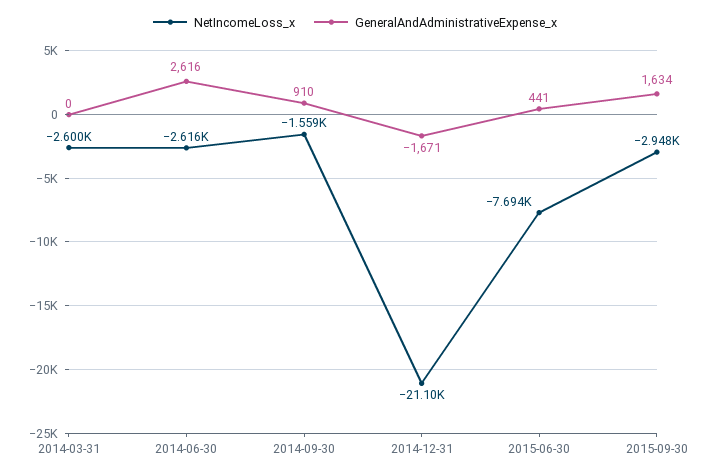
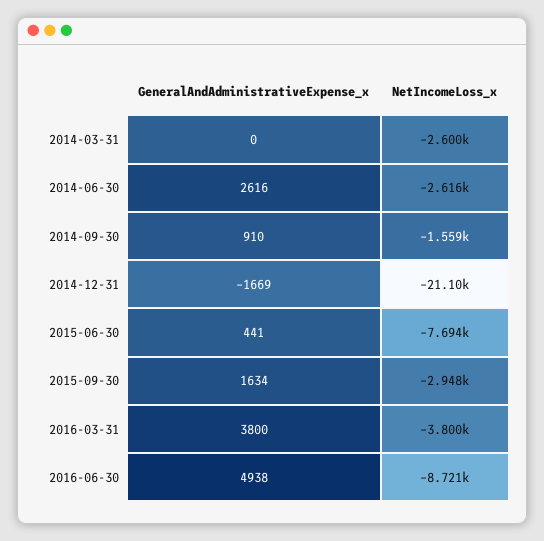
GeneralAndAdministrativeExpense_x, 2014-12-31: -1671 -> -1669
GeneralAndAdministrativeExpense_x, 2016-03-31: none -> 3800
NetIncomeLoss_x, 2016-03-31: none -> -3800
GeneralAndAdministrativeExpense_x, 2016-06-30: none -> 4938
NetIncomeLoss_x, 2016-06-30: none -> -8721

